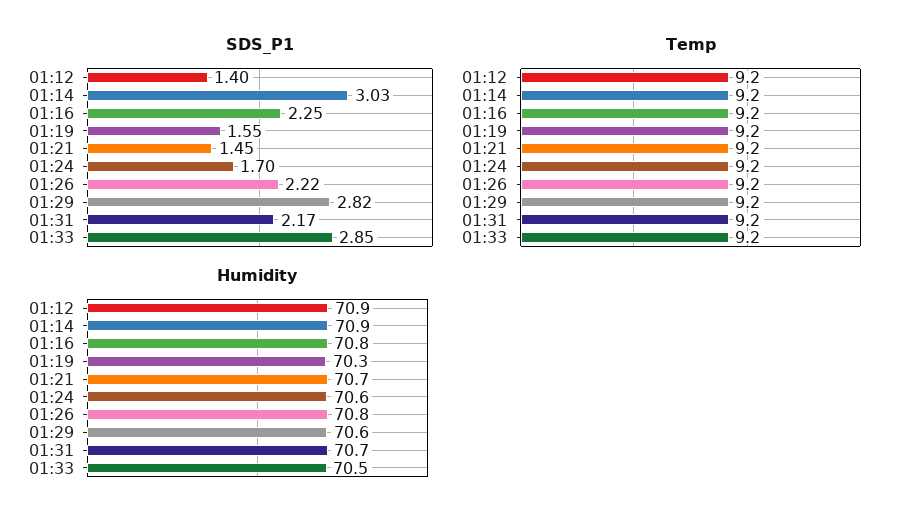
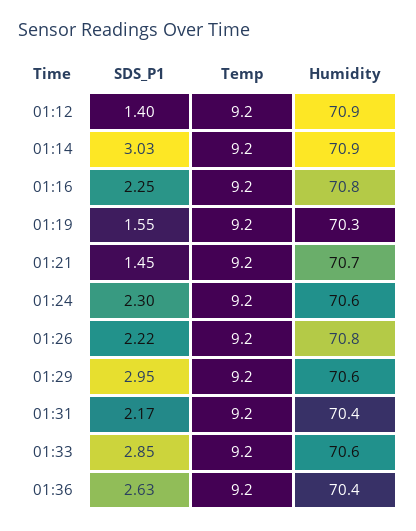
SDS_P1, 01:24: 1.7 -> 2.3
SDS_P1, 01:29: 2.82 -> 2.95
Humidity, 01:31: 70.7 -> 70.4
Humidity, 01:33: 70.5 -> 70.6
SDS_P1, 01:36: none -> 2.63
Temp, 01:36: none -> 9.2
Humidity, 01:36: none -> 70.4

